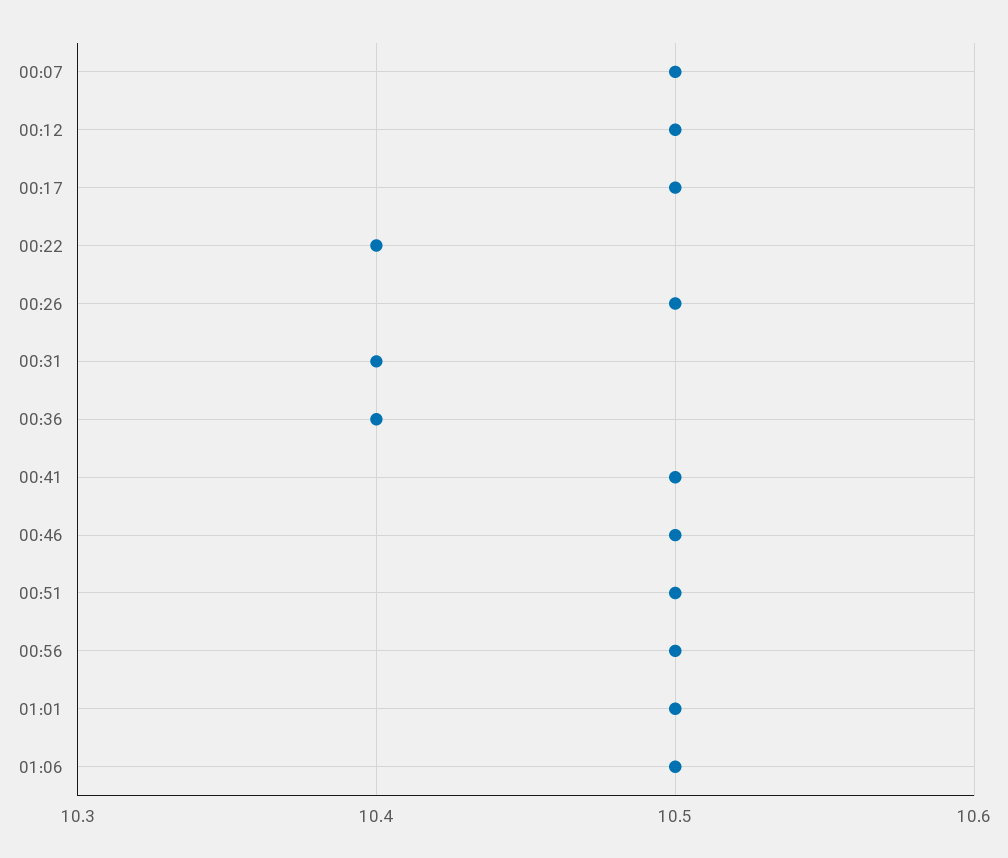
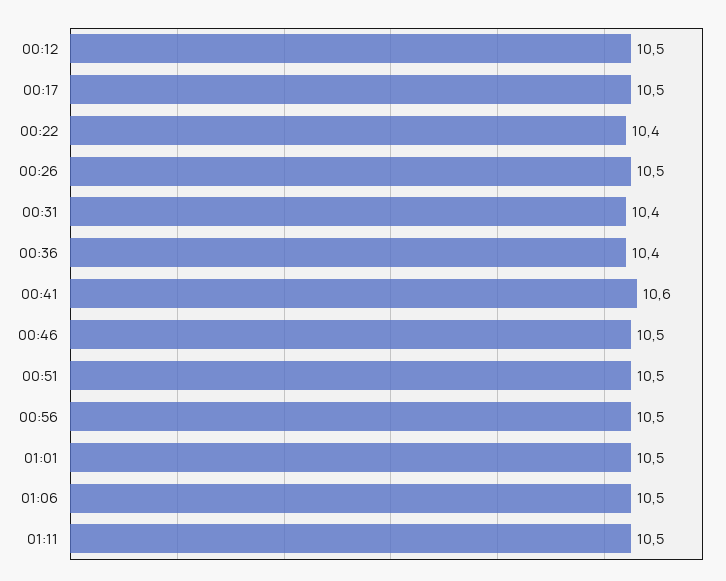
00:07: 10.5 -> none
00:41: 10.5 -> 10.6
01:11: none -> 10.5

